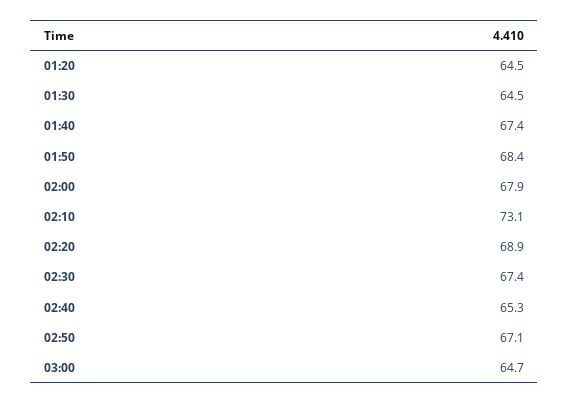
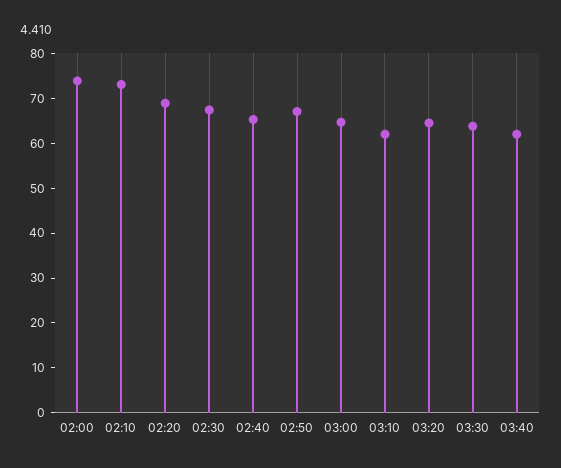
01:20: 64.5 -> none
01:30: 64.5 -> none
01:40: 67.4 -> none
01:50: 68.4 -> none
02:00: 67.9 -> 74
03:10: none -> 62
03:20: none -> 64
03:30: none -> 64
03:40: none -> 62

